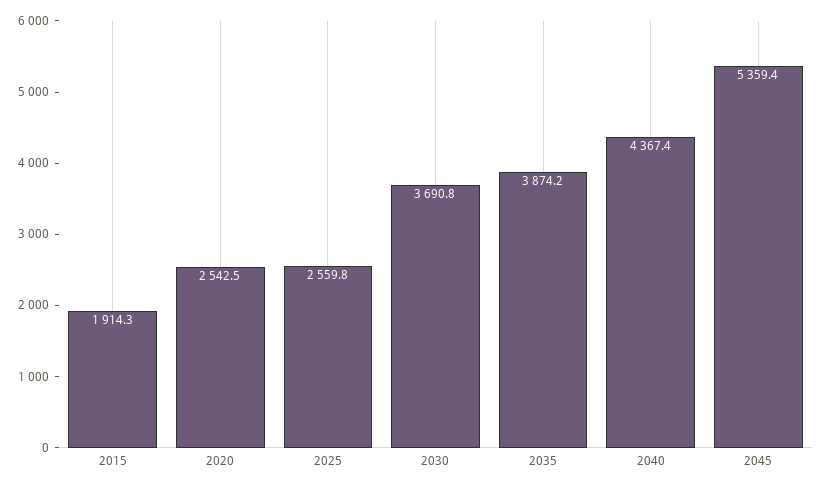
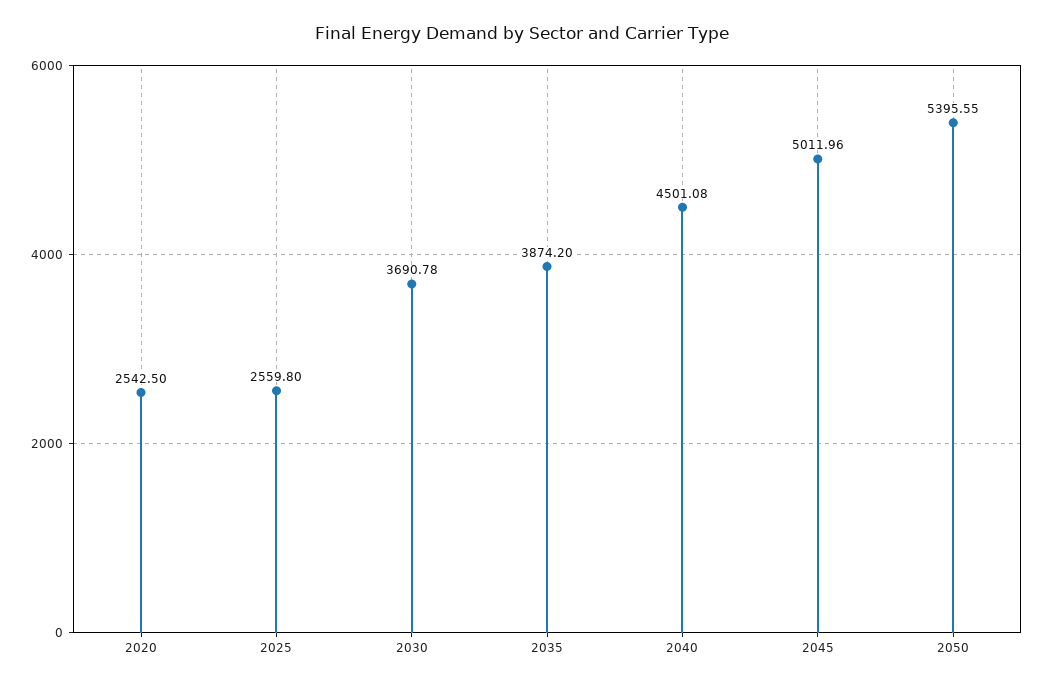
2015: 1914.3 -> none
2040: 4367.4 -> 4501.08
2045: 5359.4 -> 5011.96
2050: none -> 5395.55

